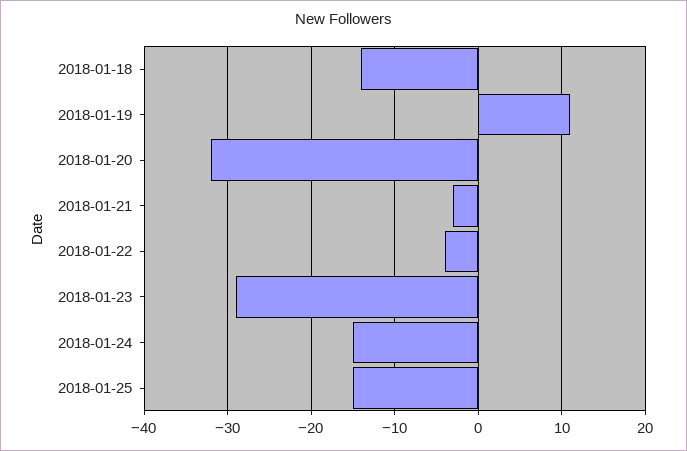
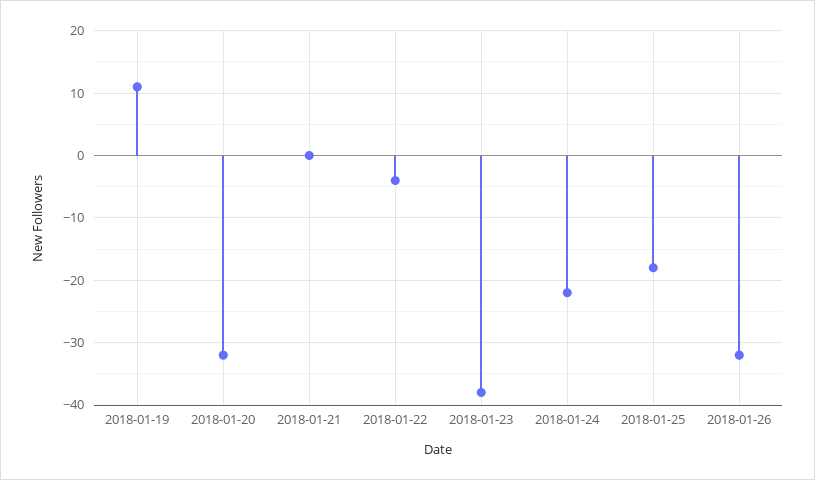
2018-01-18: -14 -> none
2018-01-21: -3 -> 0
2018-01-23: -29 -> -38
2018-01-24: -15 -> -22
2018-01-25: -15 -> -18
2018-01-26: none -> -32

